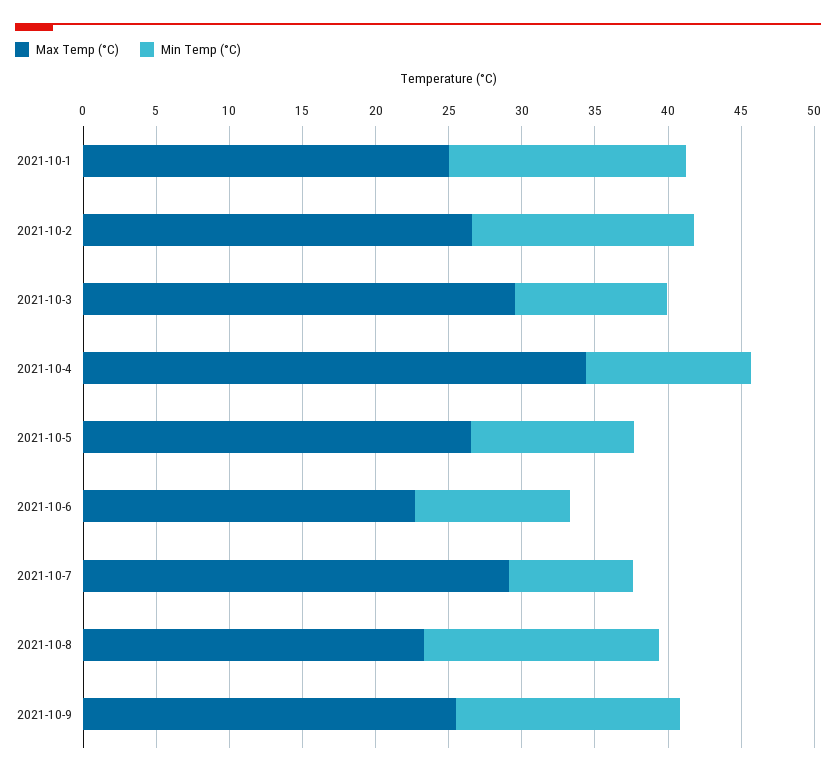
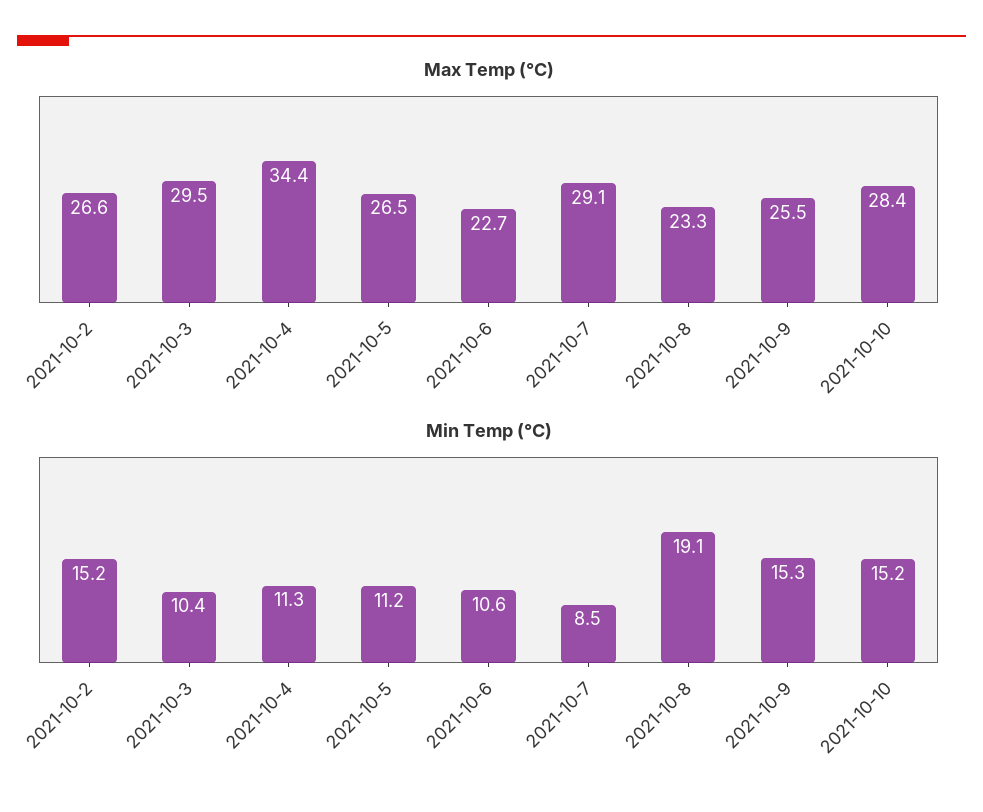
Max Temp (°C), 2021-10-1: 25 -> none
Min Temp (°C), 2021-10-1: 16 -> none
Min Temp (°C), 2021-10-8: 16 -> 19.1
Max Temp (°C), 2021-10-10: none -> 28.4
Min Temp (°C), 2021-10-10: none -> 15.2

